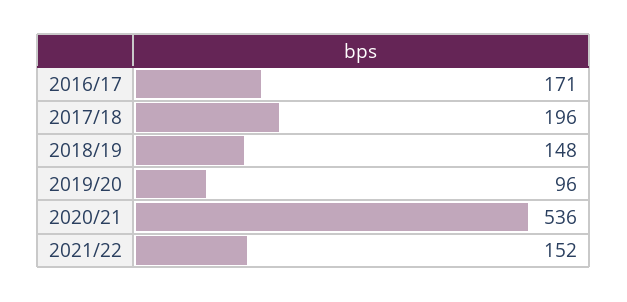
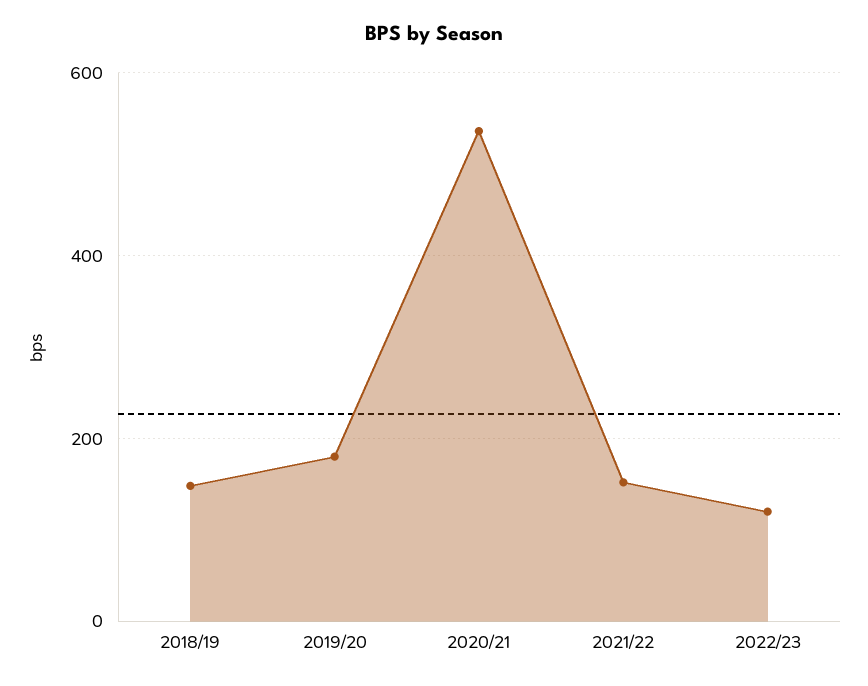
2016/17: 171 -> none
2017/18: 196 -> none
2019/20: 96 -> 180
2022/23: none -> 120

